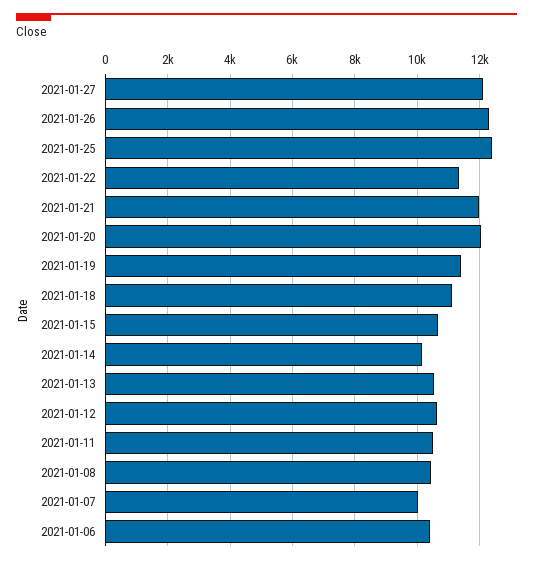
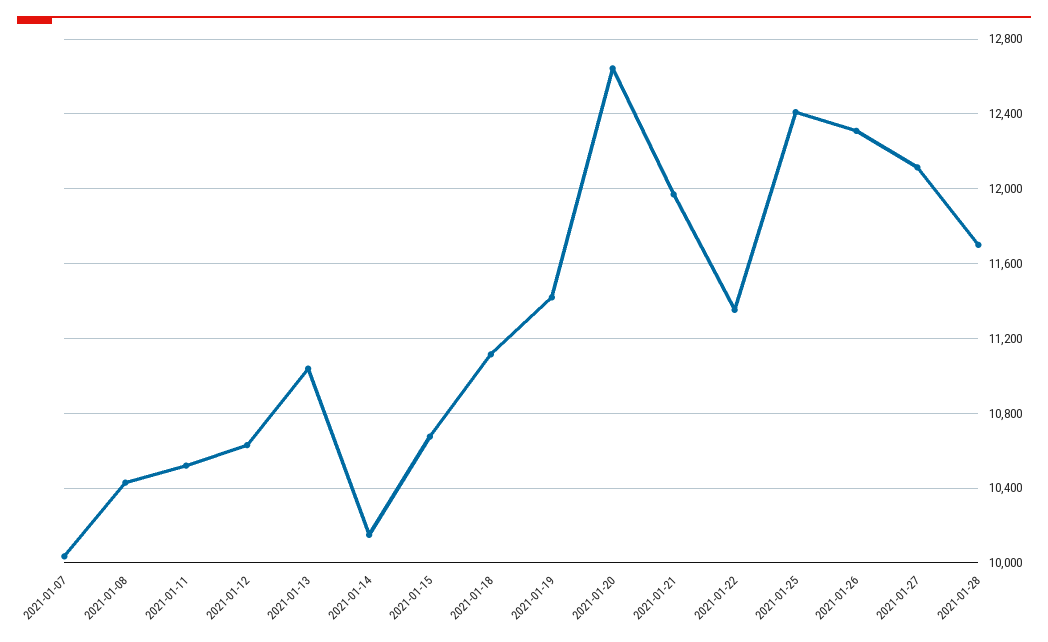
2021-01-20: 12000 -> 12650
2021-01-13: 10600 -> 11050
2021-01-06: 10400 -> none
2021-01-28: none -> 11700

